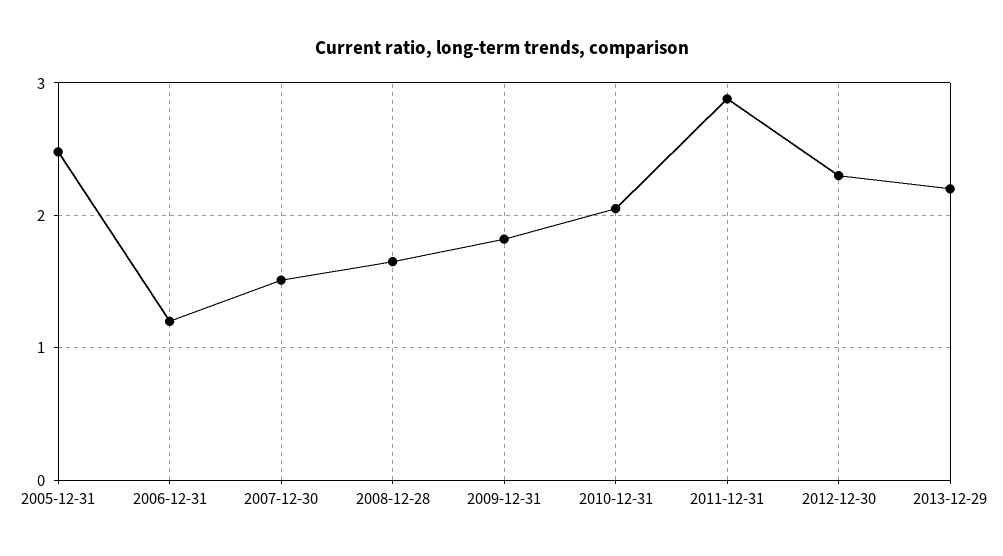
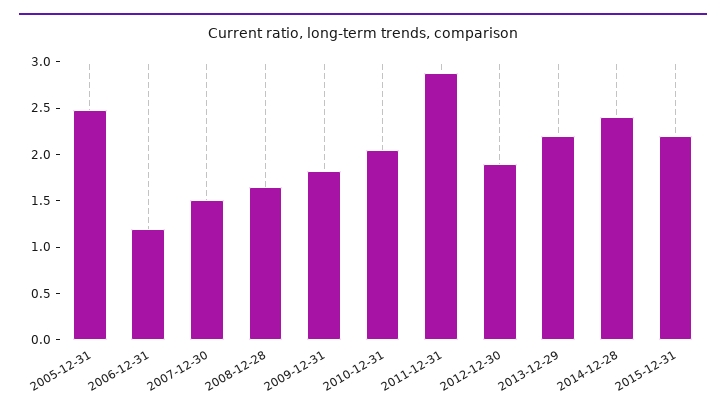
2012-12-30: 2.3 -> 1.9
2014-12-28: none -> 2.4
2015-12-31: none -> 2.2

